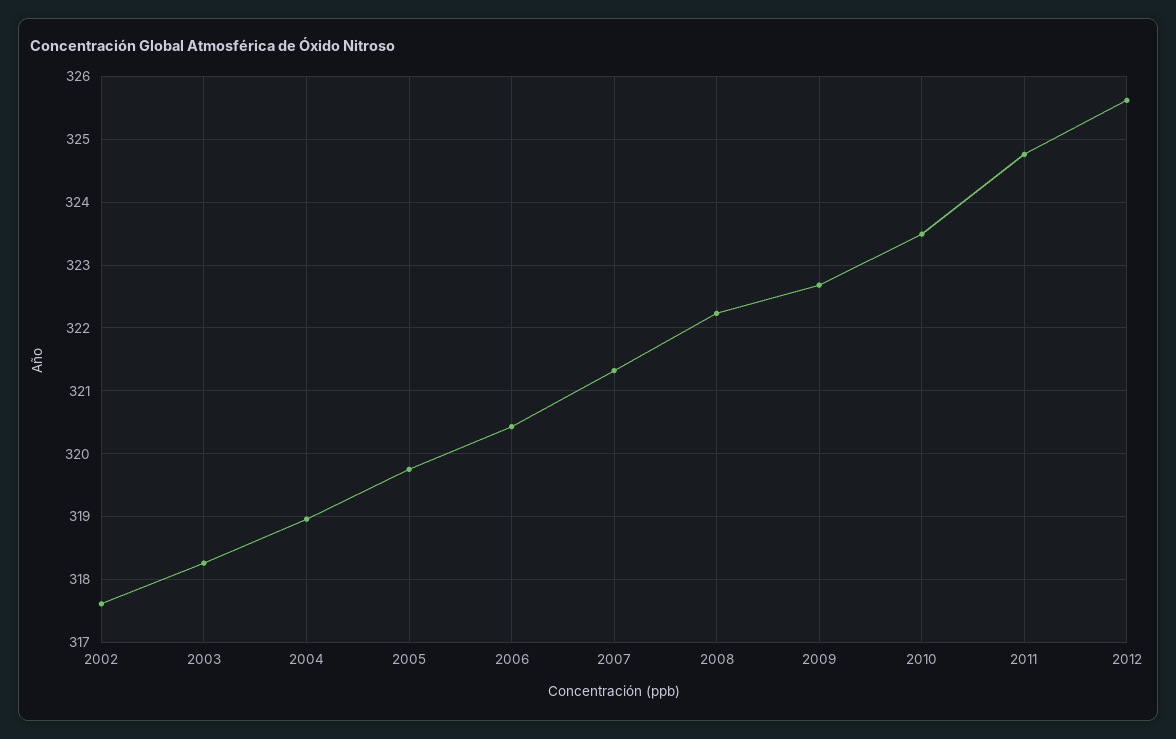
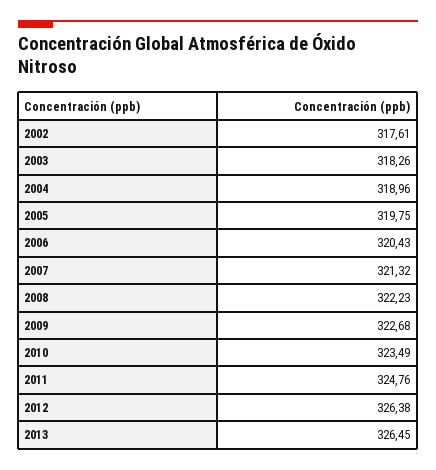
2012: 325.6 -> 326.38
2013: none -> 326.45

